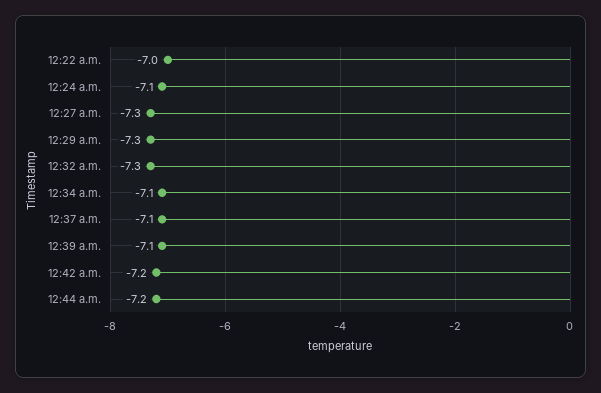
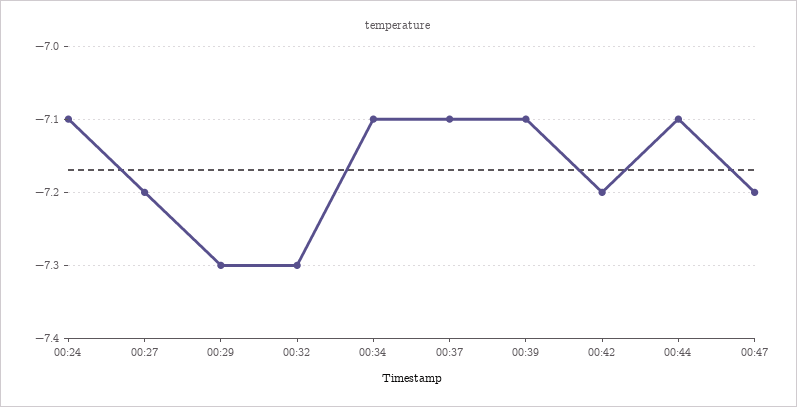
12:22 a.m.: -7 -> none
12:27 a.m.: -7.3 -> -7.2
12:44 a.m.: -7.2 -> -7.1
00:47: none -> -7.2

